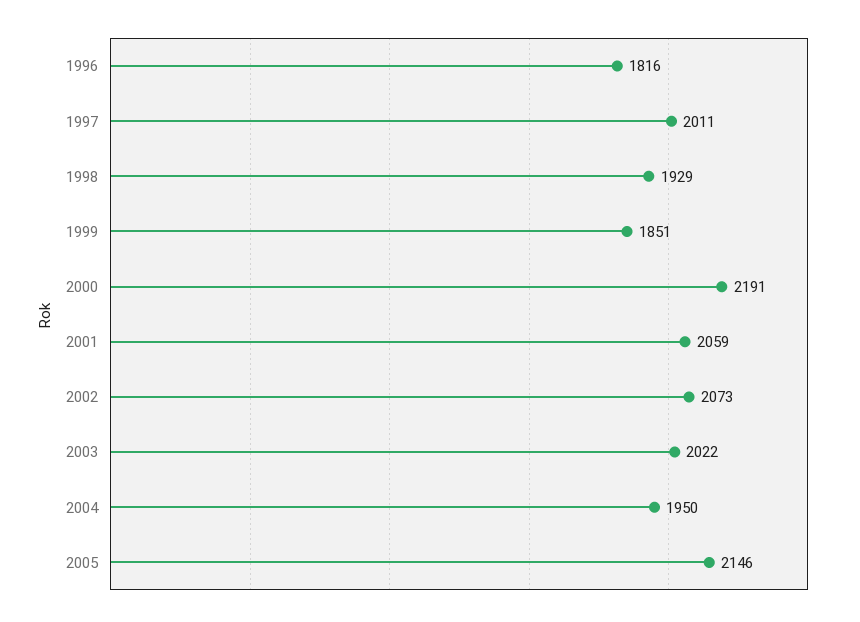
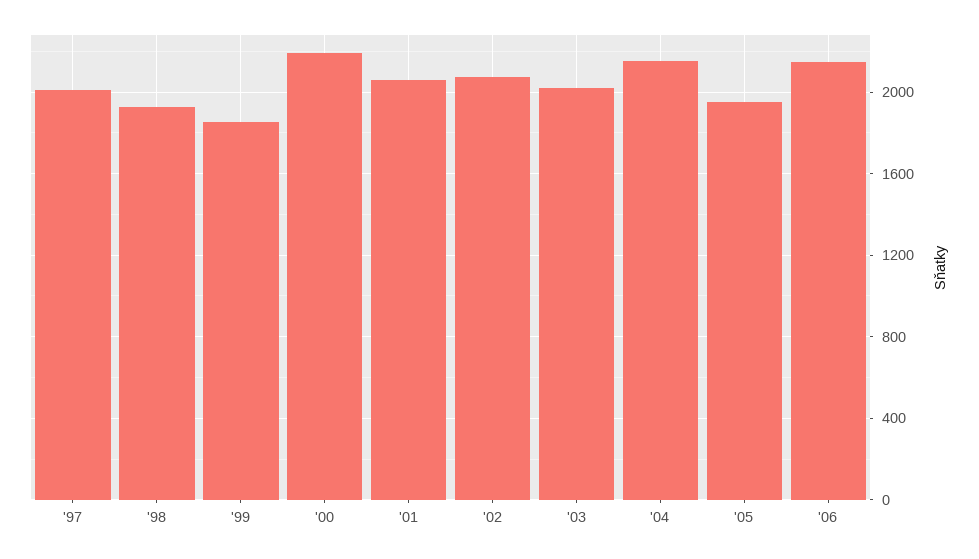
1996: 1816 -> none
2004: 1950 -> 2150
2005: 2146 -> 1950
'06: none -> 2150

